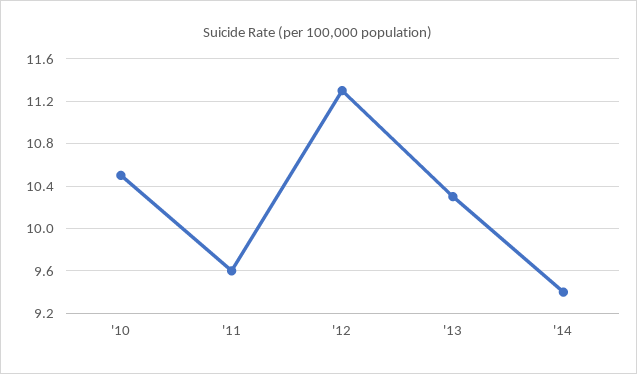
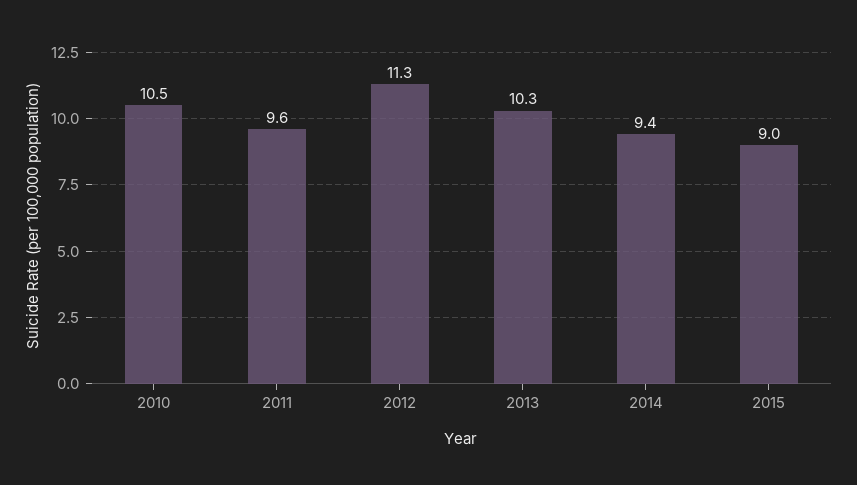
2015: none -> 9

